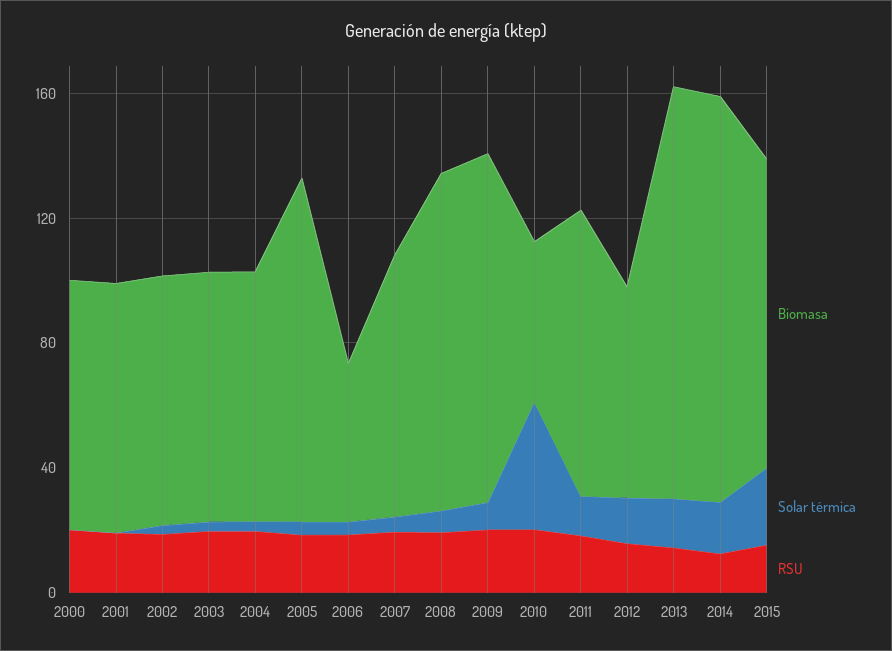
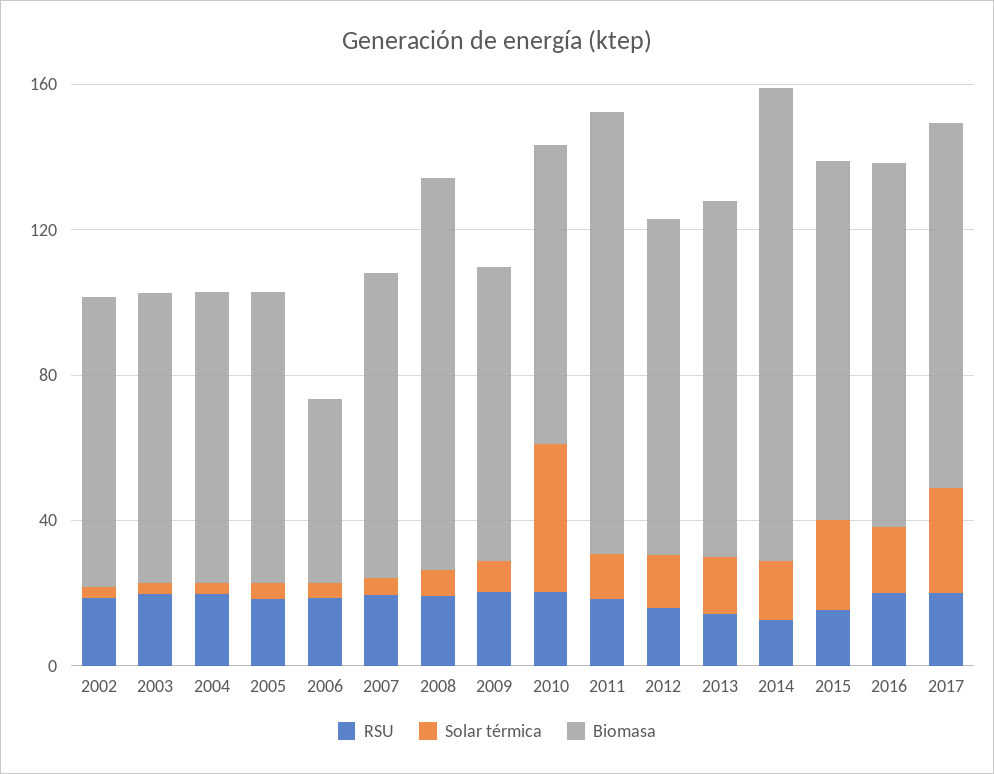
Biomasa, 2000: 80 -> none
Solar térmica, 2000: 0 -> none
RSU, 2000: 20 -> none
Biomasa, 2001: 80 -> none
Solar térmica, 2001: 0 -> none
RSU, 2001: 20 -> none
Biomasa, 2005: 110 -> 80
Biomasa, 2009: 110 -> 80
Biomasa, 2010: 50 -> 80
Biomasa, 2011: 90 -> 120
Biomasa, 2012: 70 -> 90
Biomasa, 2013: 130 -> 100
RSU, 2016: none -> 20
Solar térmica, 2016: none -> 20
Biomasa, 2016: none -> 100
RSU, 2017: none -> 20
Solar térmica, 2017: none -> 30
Biomasa, 2017: none -> 100

